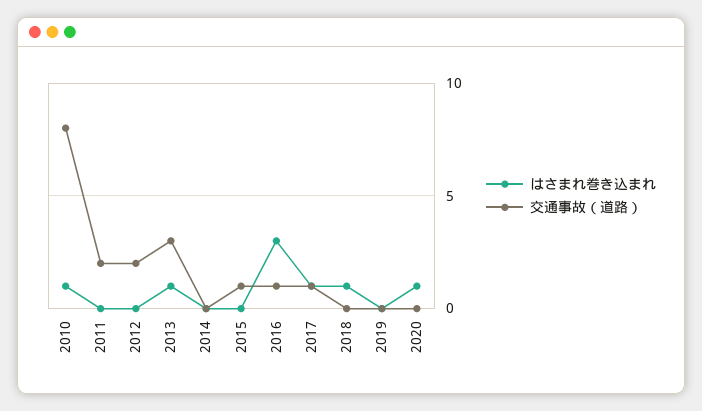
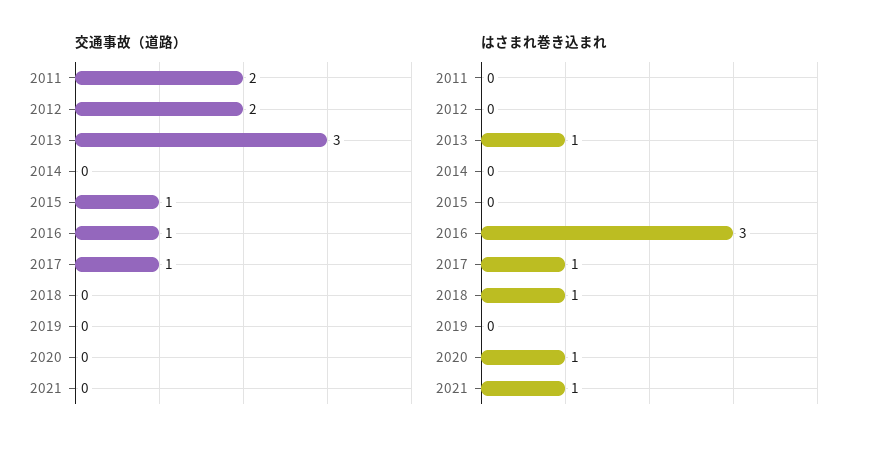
はさまれ巻き込まれ, 2010: 1 -> none
交通事故（道路）, 2010: 8 -> none
交通事故（道路）, 2021: none -> 0
はさまれ巻き込まれ, 2021: none -> 1

